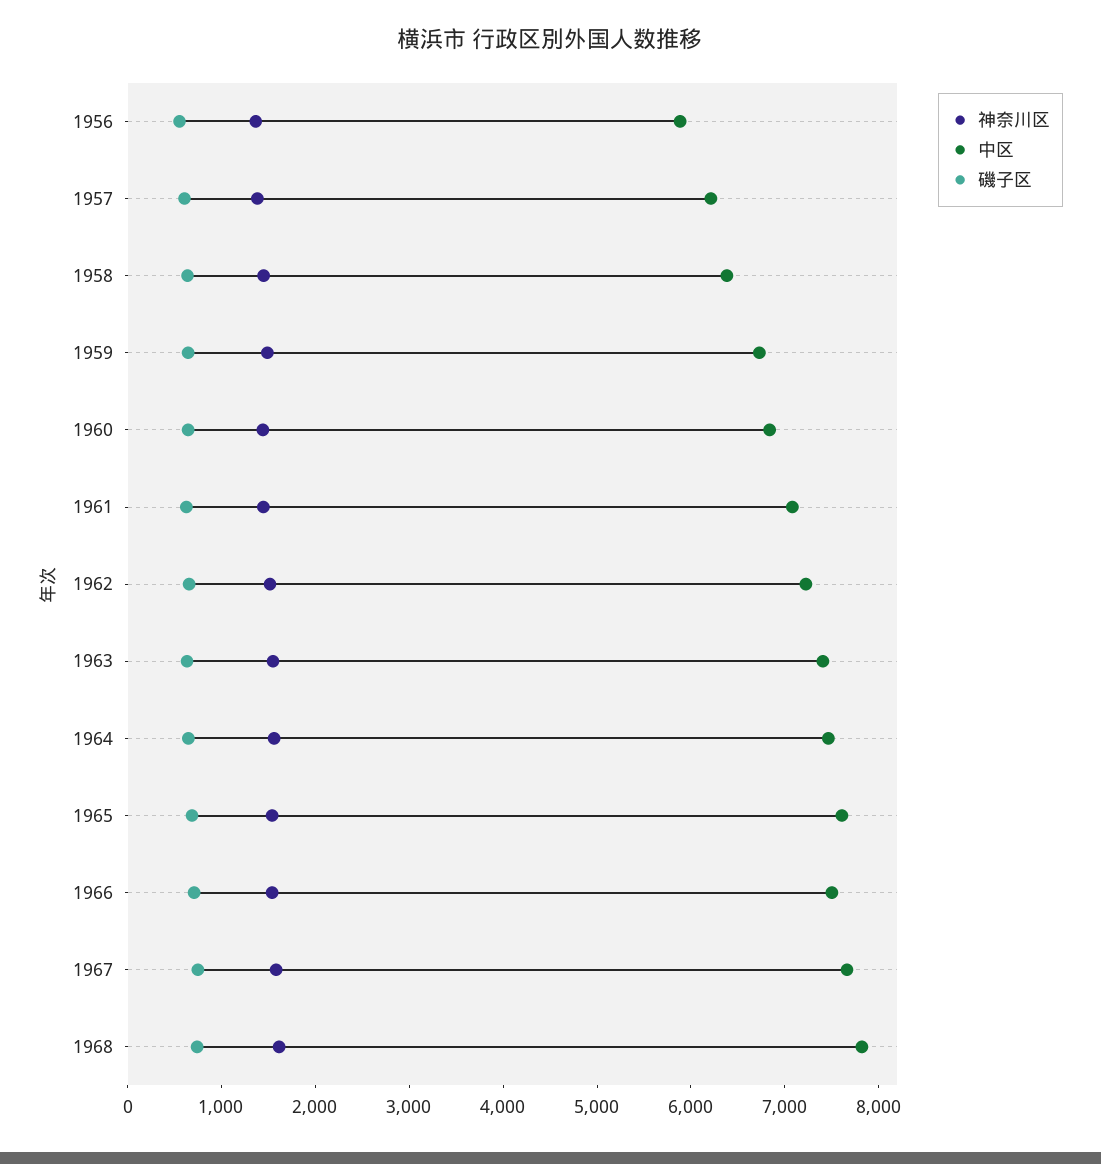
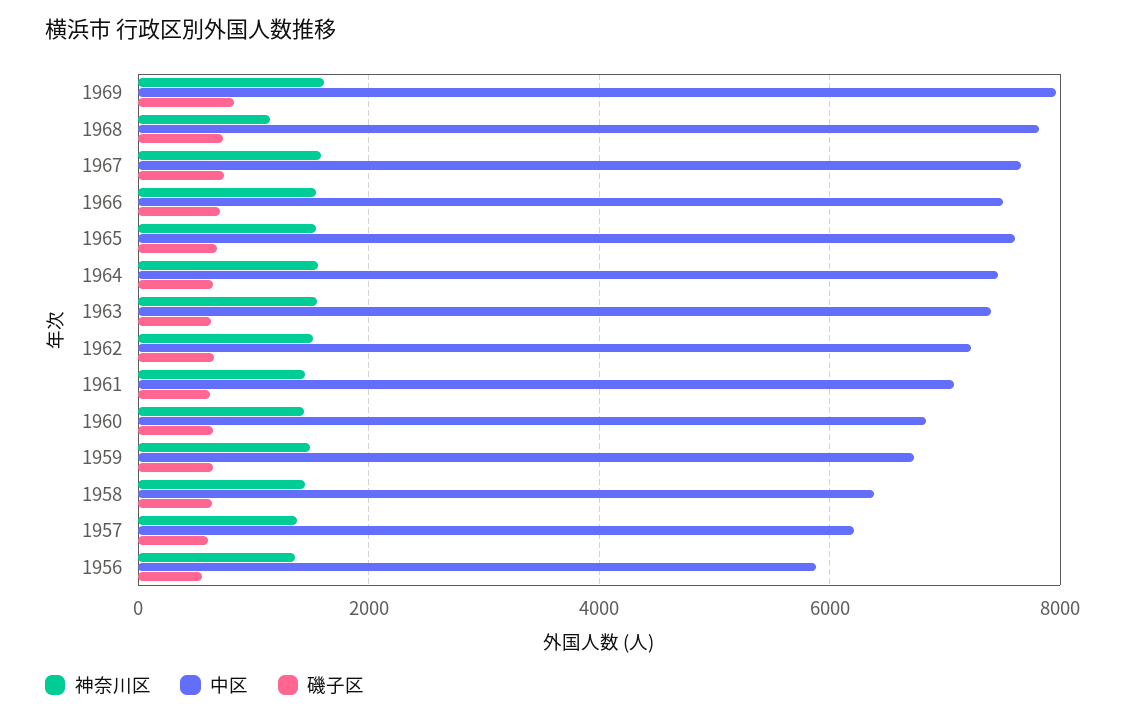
神奈川区, 1968: 1600 -> 1200
神奈川区, 1969: none -> 1600
中区, 1969: none -> 8000
磯子区, 1969: none -> 800

